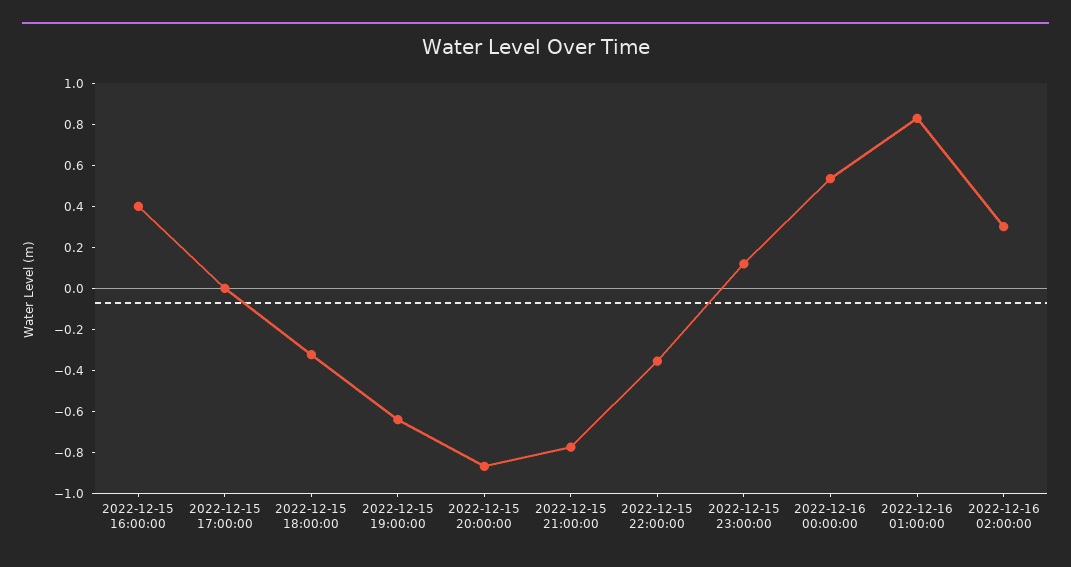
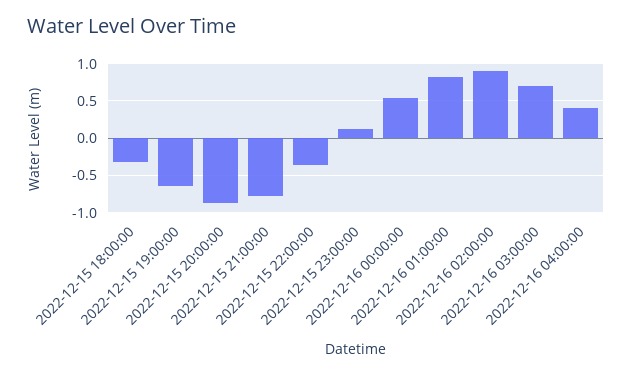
2022-12-15 16:00:00: 0.4 -> none
2022-12-15 17:00:00: 0 -> none
2022-12-16 02:00:00: 0.3 -> 0.9
2022-12-16 03:00:00: none -> 0.7
2022-12-16 04:00:00: none -> 0.4

